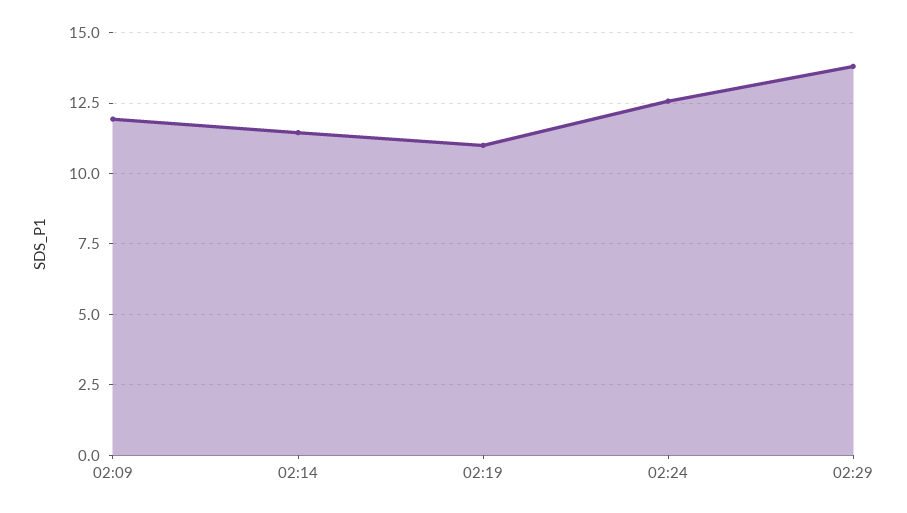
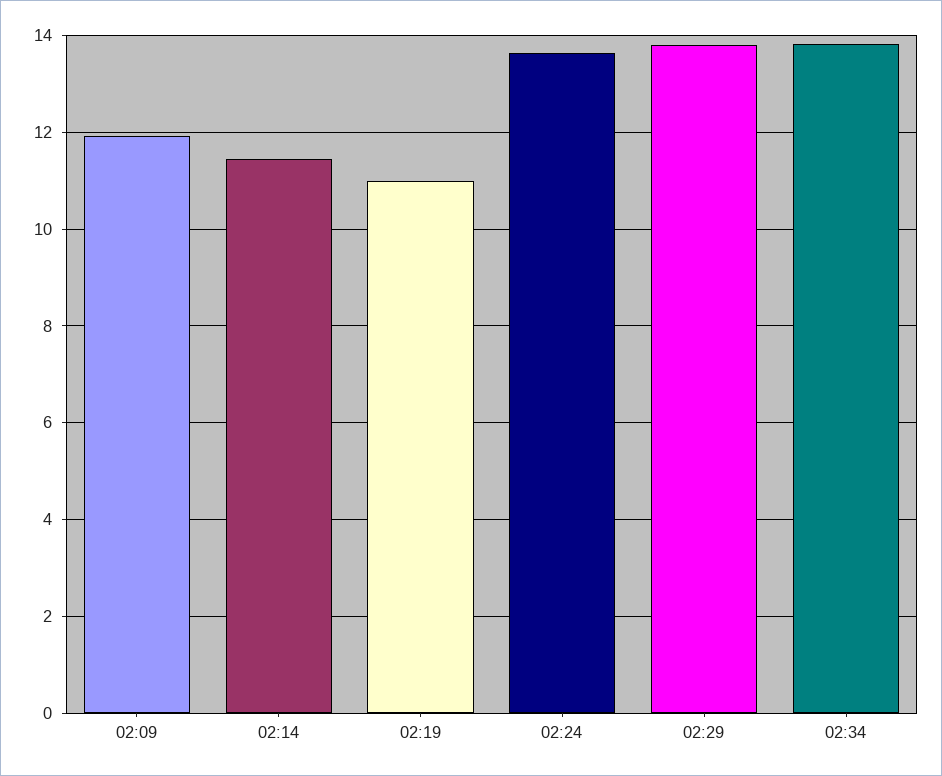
02:24: 12.5 -> 13.6
02:34: none -> 13.8

